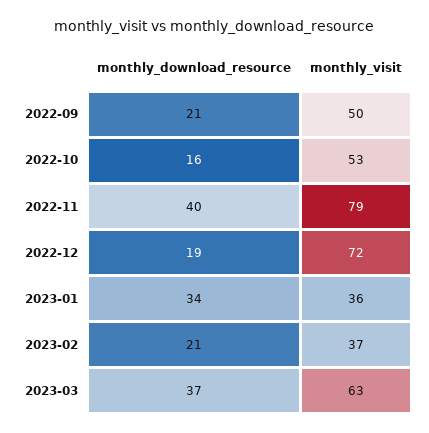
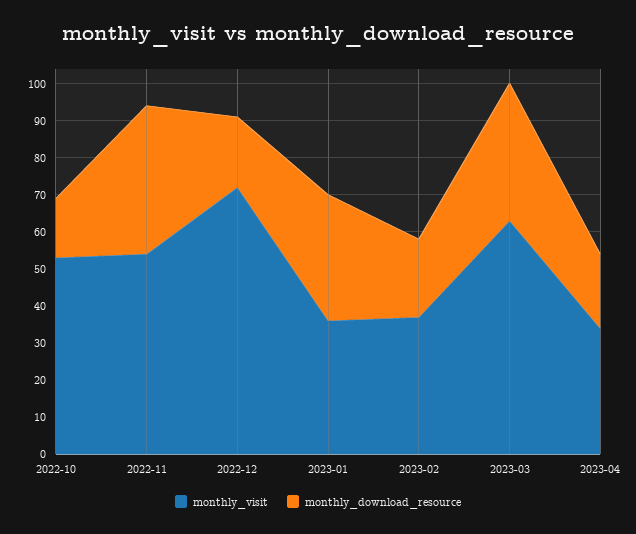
monthly_download_resource, 2022-09: 21 -> none
monthly_visit, 2022-09: 50 -> none
monthly_visit, 2022-11: 79 -> 55
monthly_visit, 2023-04: none -> 35
monthly_download_resource, 2023-04: none -> 20

